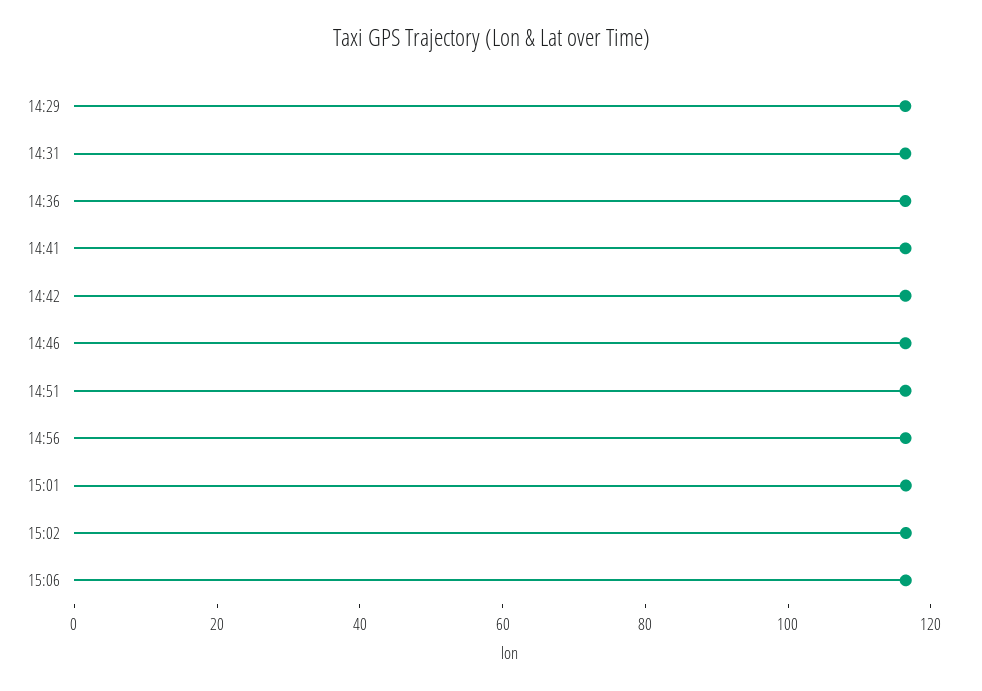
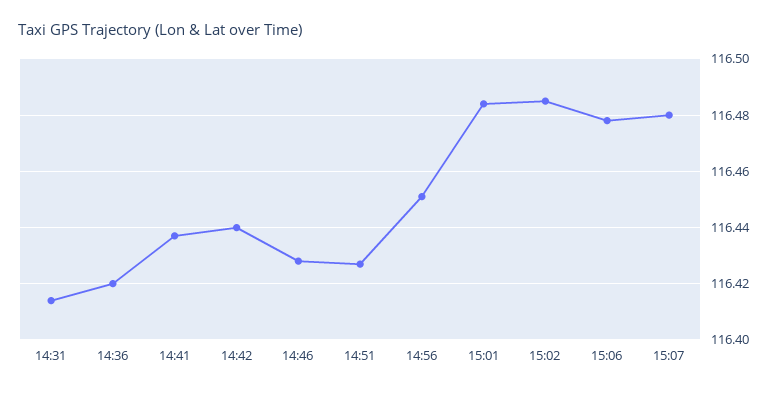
14:29: 115 -> none
15:07: none -> 116.48

